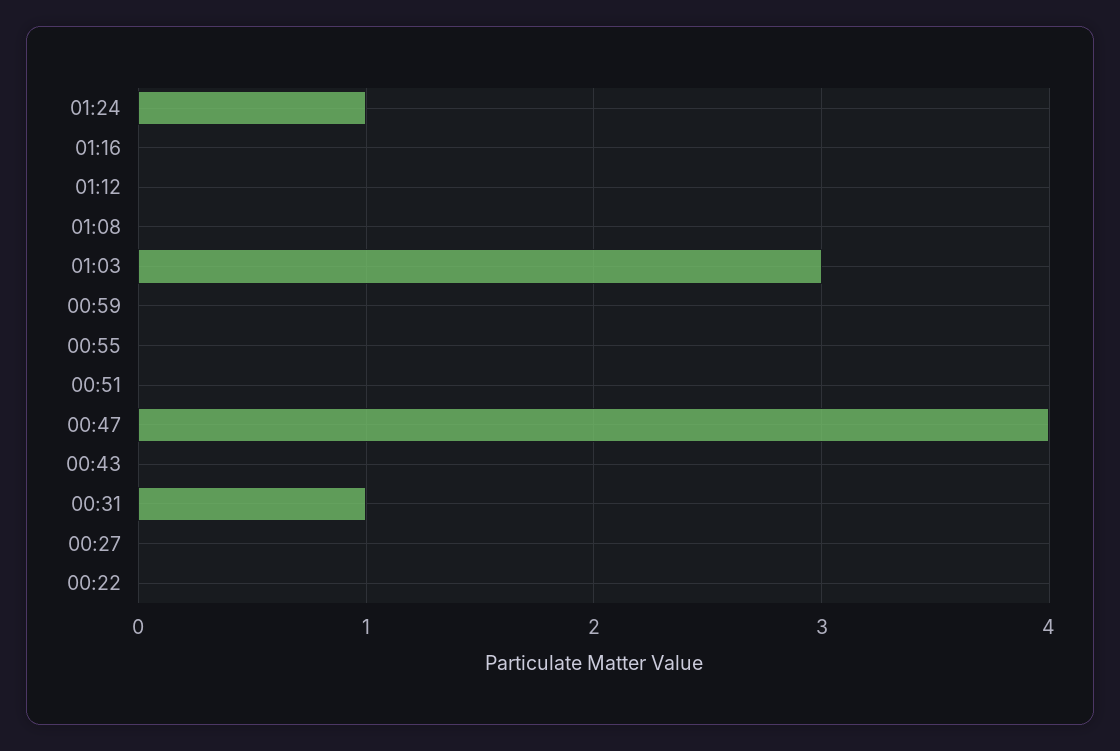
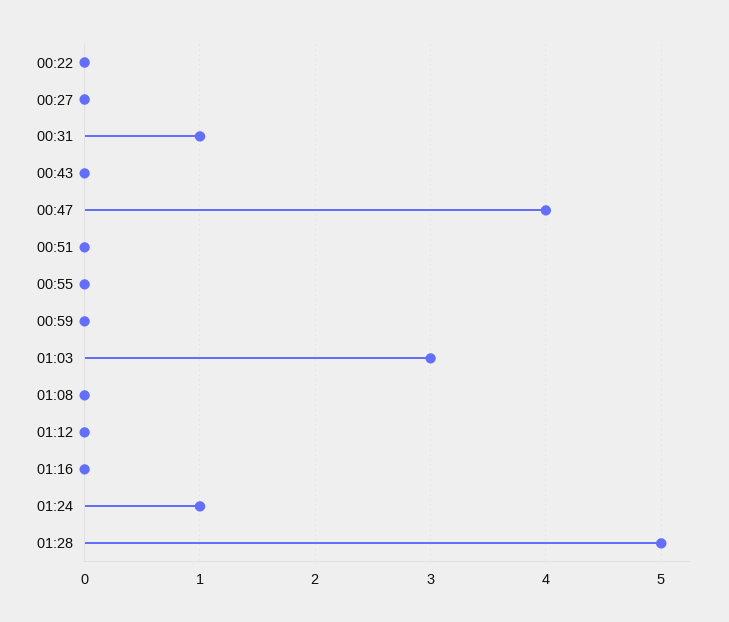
01:28: none -> 5

